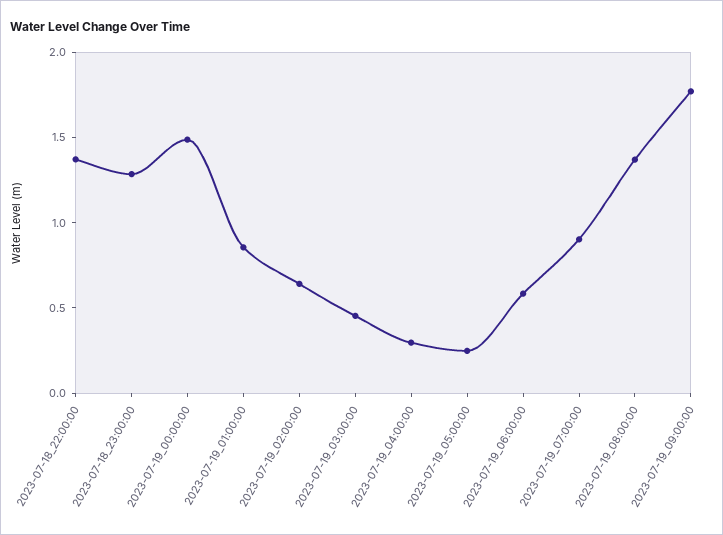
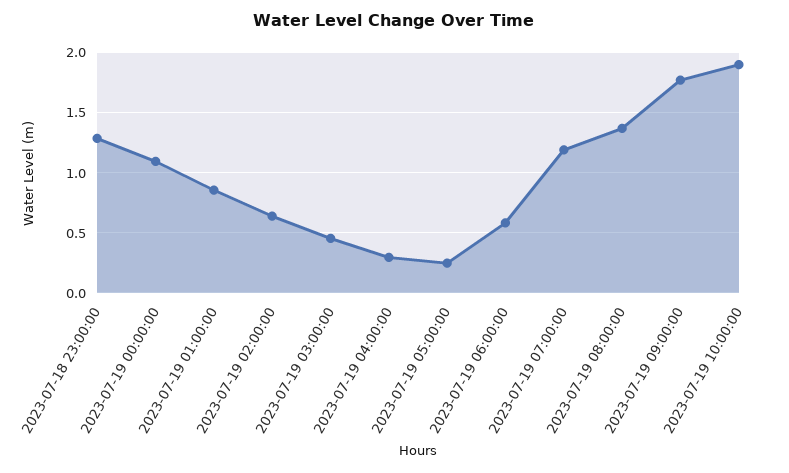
2023-07-18_22:00:00: 1.4 -> none
2023-07-19_00:00:00: 1.5 -> 1.1
2023-07-19_07:00:00: 0.9 -> 1.2
2023-07-19 10:00:00: none -> 1.9

